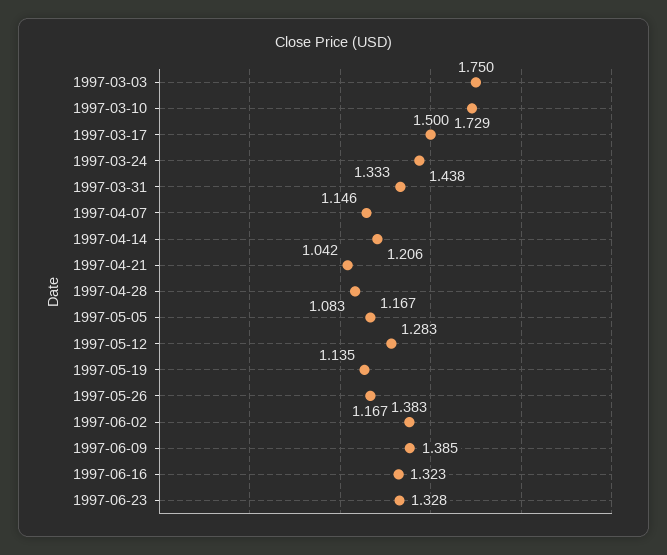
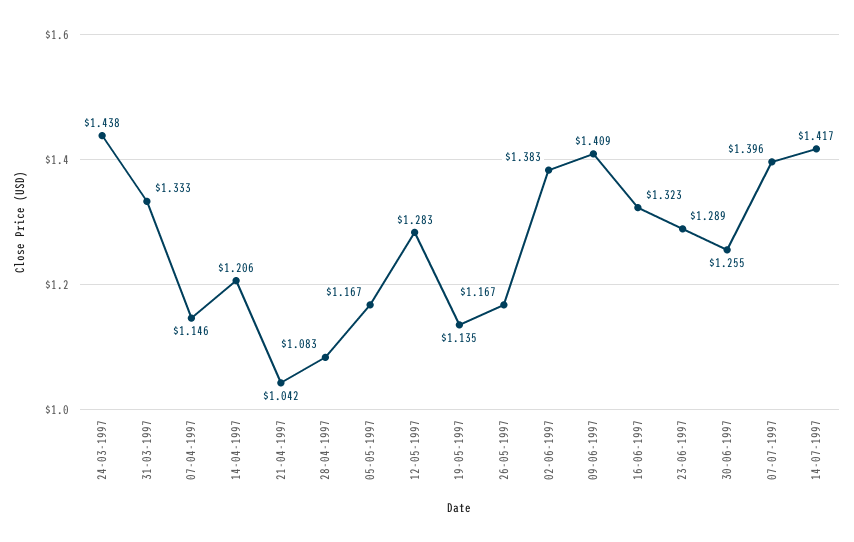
1997-03-03: 1.75 -> none
1997-03-10: 1.729 -> none
1997-03-17: 1.5 -> none
1997-06-09: 1.385 -> 1.409
1997-06-23: 1.328 -> 1.289
30-06-1997: none -> 1.255
07-07-1997: none -> 1.396
14-07-1997: none -> 1.417

